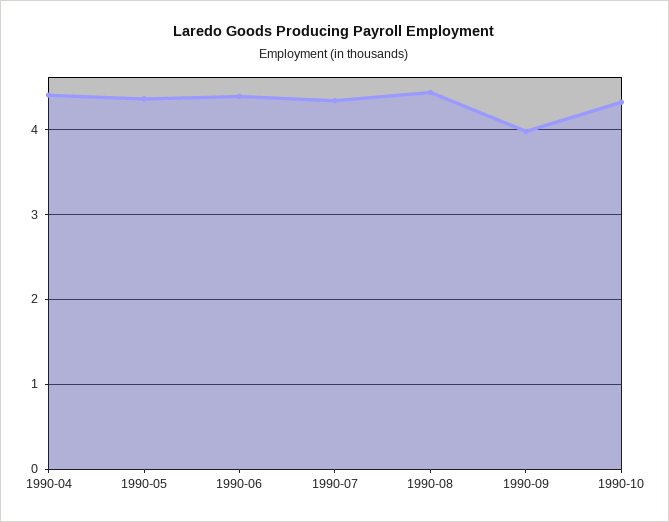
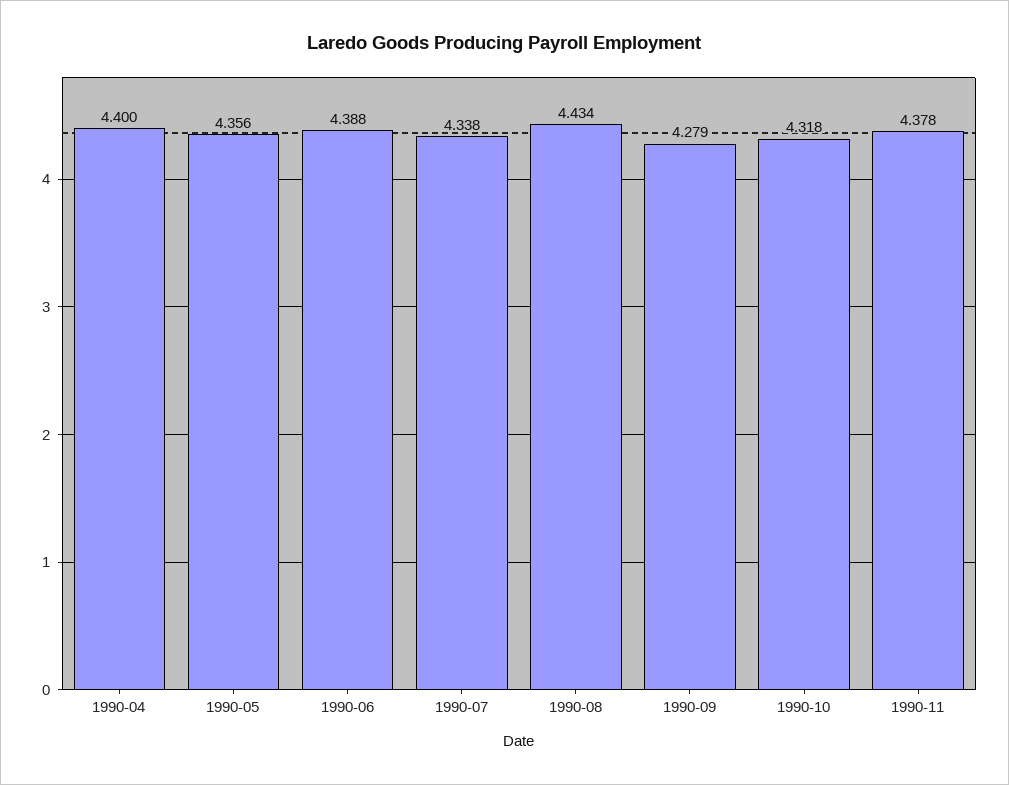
1990-09: 4 -> 4.279
1990-11: none -> 4.378

